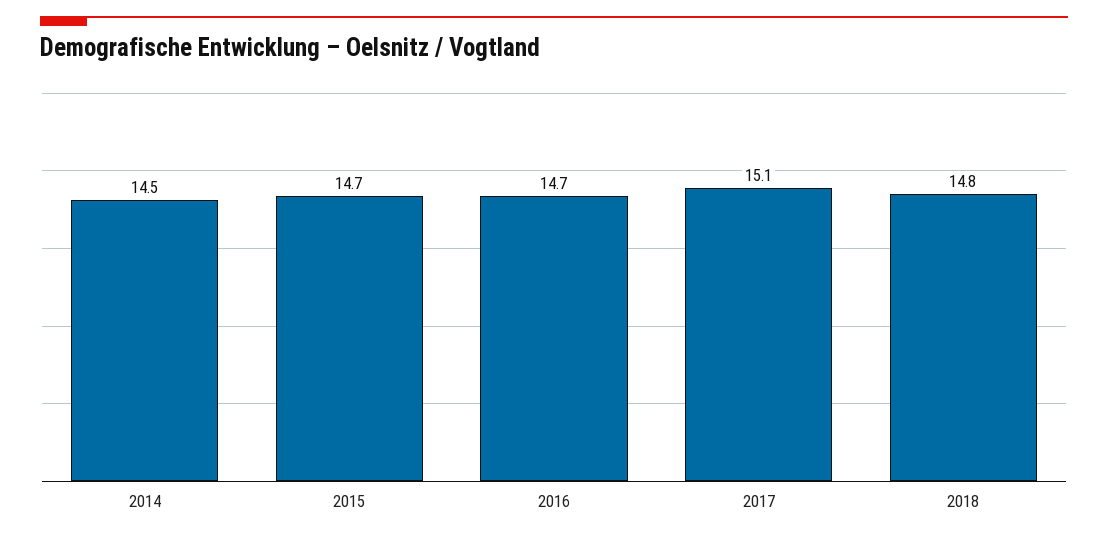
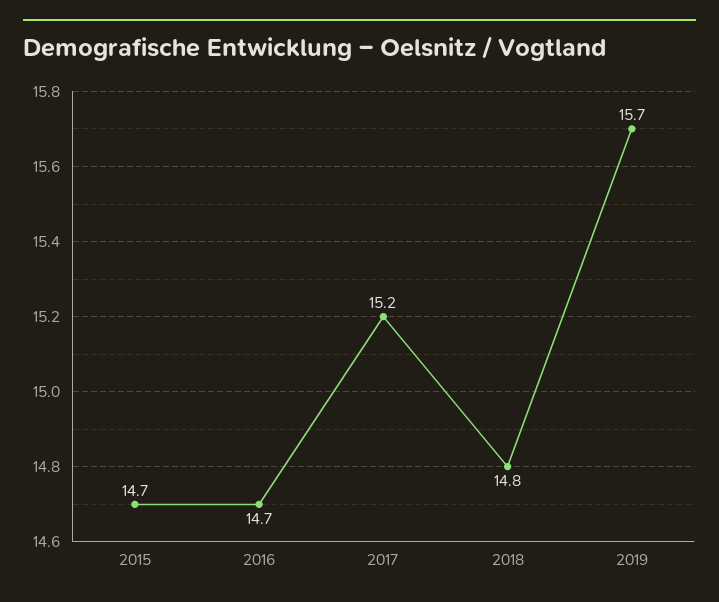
2014: 14.5 -> none
2017: 15.1 -> 15.2
2019: none -> 15.7

